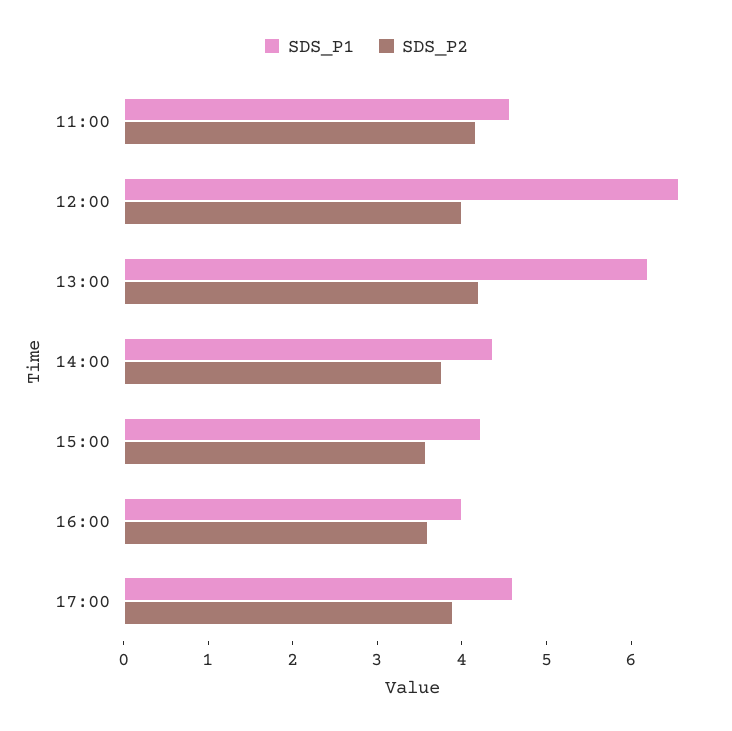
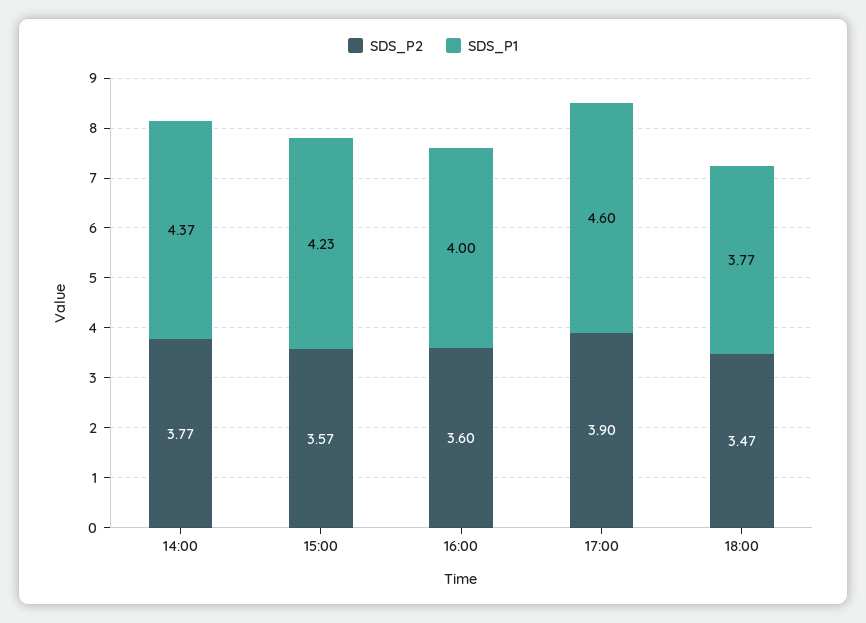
SDS_P1, 11:00: 4.6 -> none
SDS_P2, 11:00: 4.2 -> none
SDS_P1, 12:00: 6.6 -> none
SDS_P2, 12:00: 4 -> none
SDS_P1, 13:00: 6.2 -> none
SDS_P2, 13:00: 4.2 -> none
SDS_P2, 18:00: none -> 3.47
SDS_P1, 18:00: none -> 3.77

